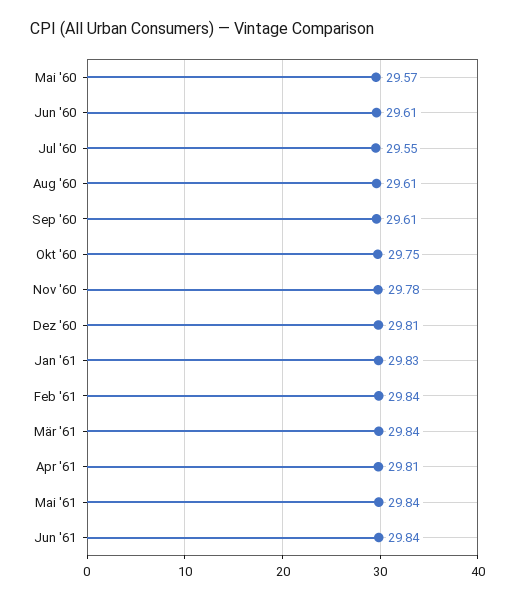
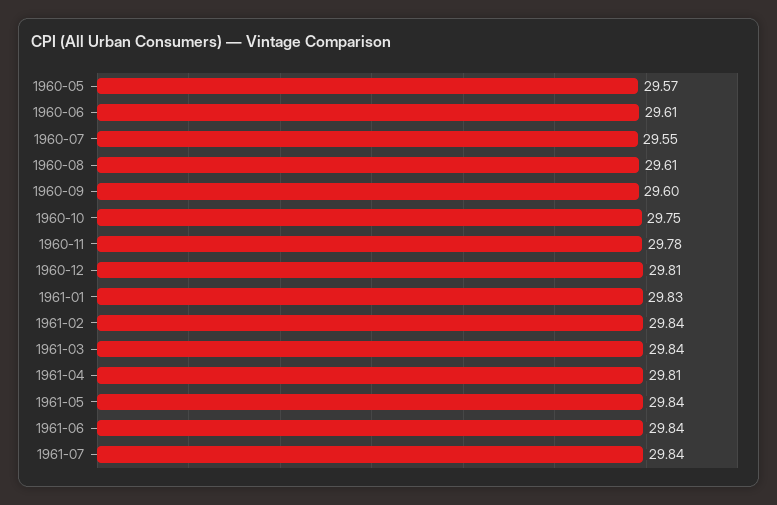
Sep '60: 29.61 -> 29.6
1961-07: none -> 29.84

